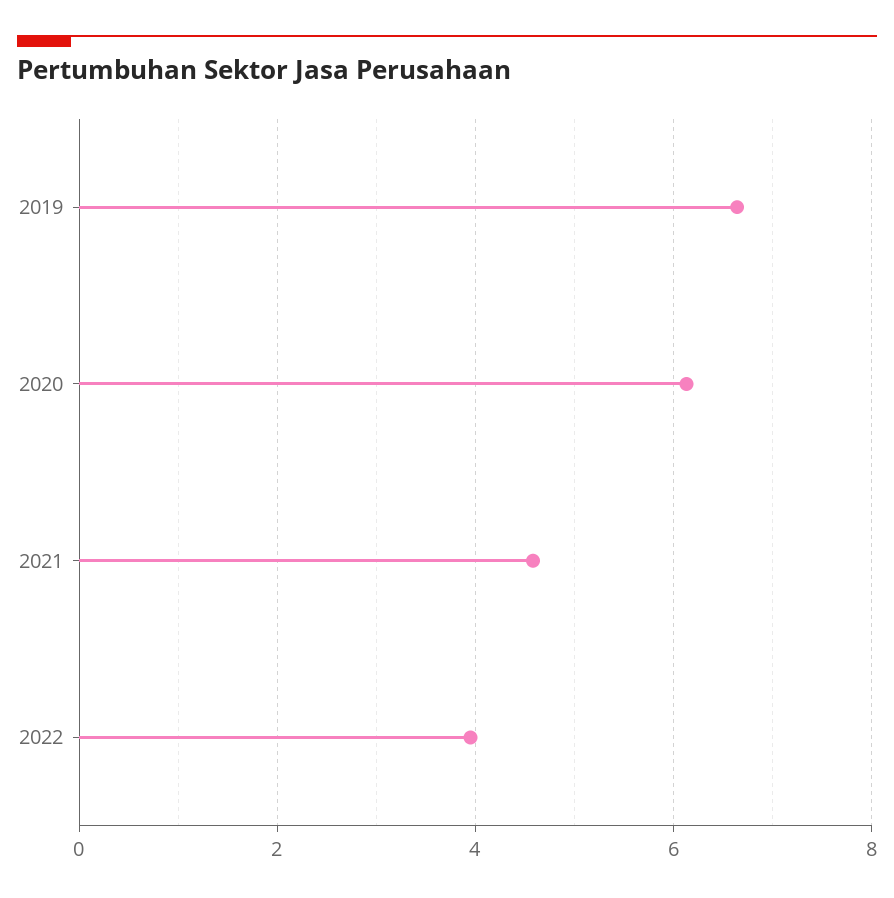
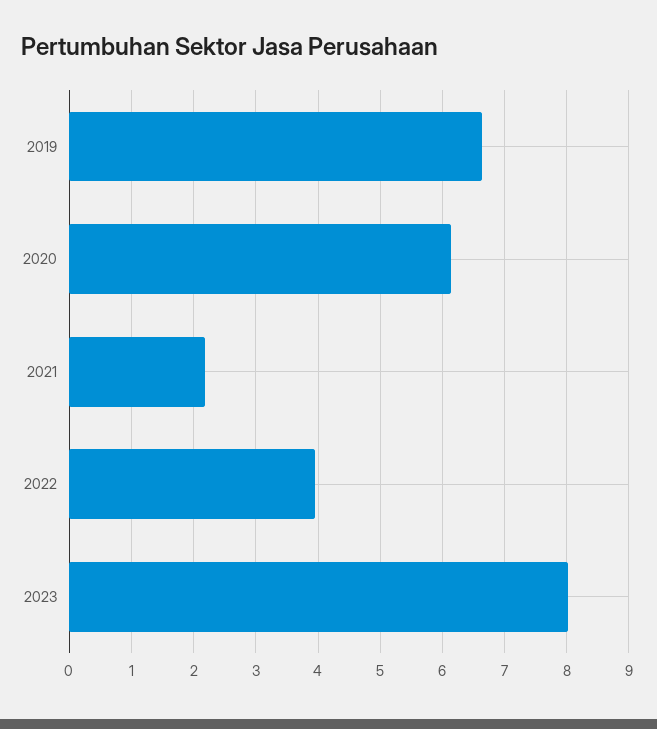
2021: 4.6 -> 2.2
2023: none -> 8

